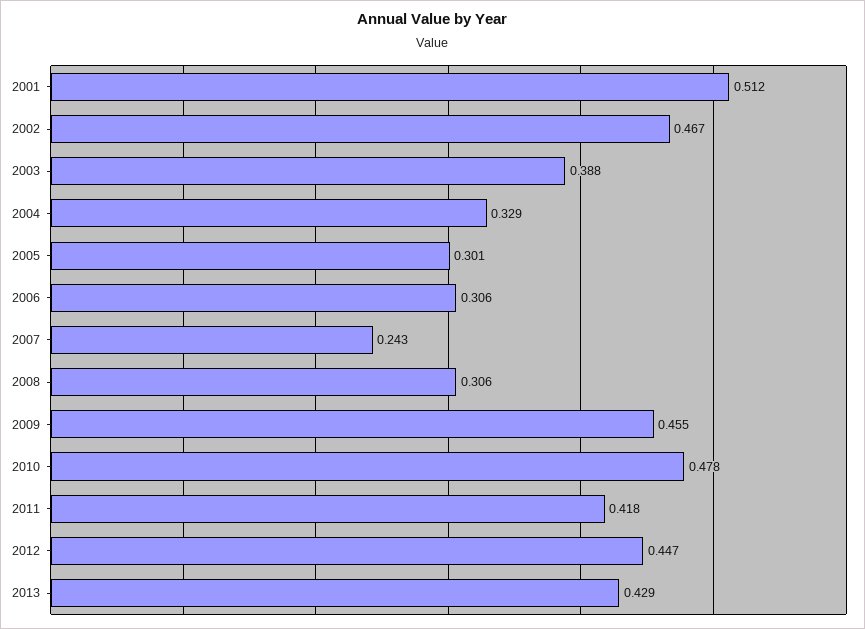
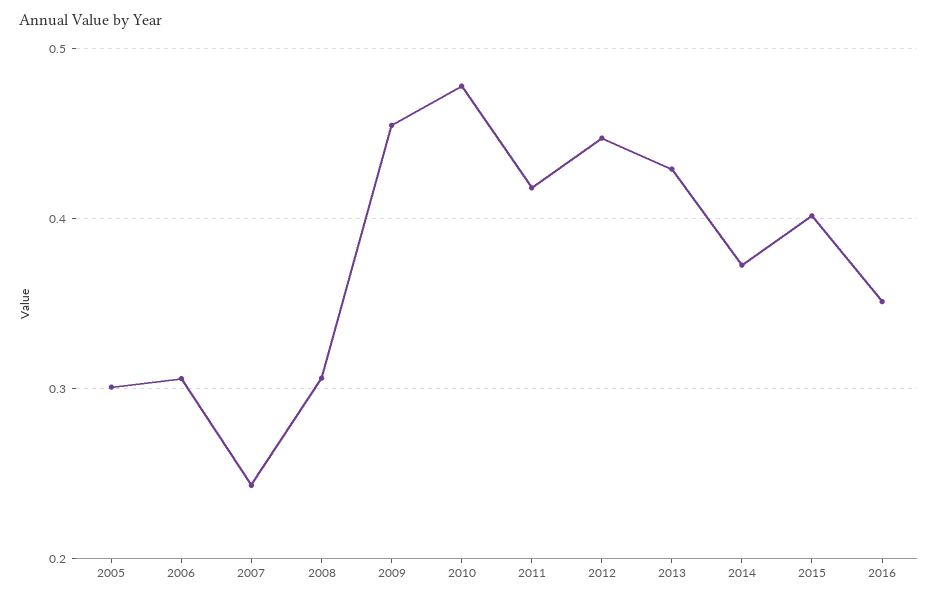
2001: 0.512 -> none
2002: 0.467 -> none
2003: 0.388 -> none
2004: 0.329 -> none
2014: none -> 0.37
2015: none -> 0.4
2016: none -> 0.35

